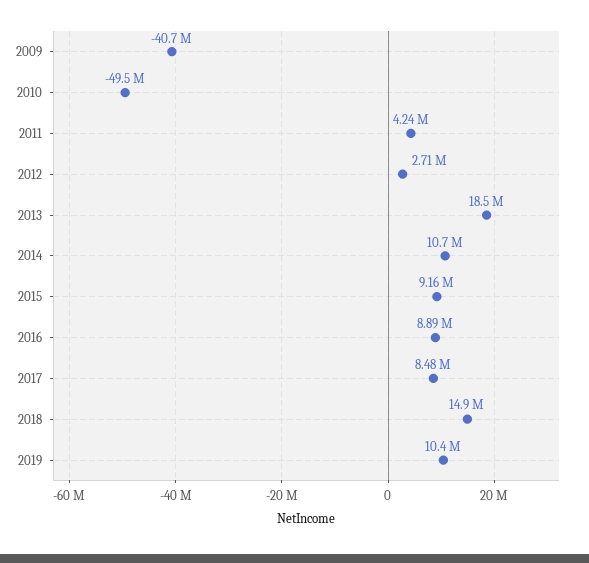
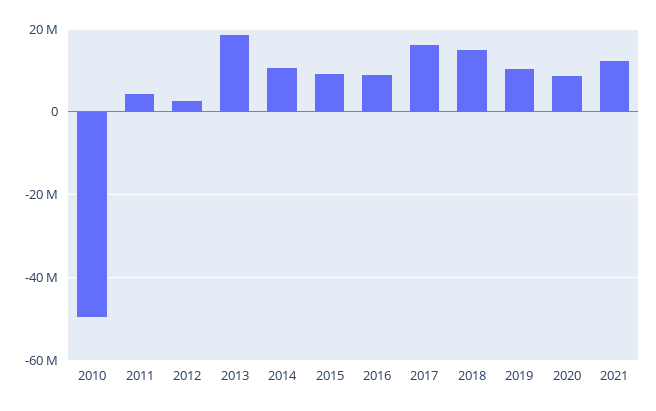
2009: -40700000 -> none
2017: 8480000 -> 16000000
2020: none -> 8000000
2021: none -> 12000000

